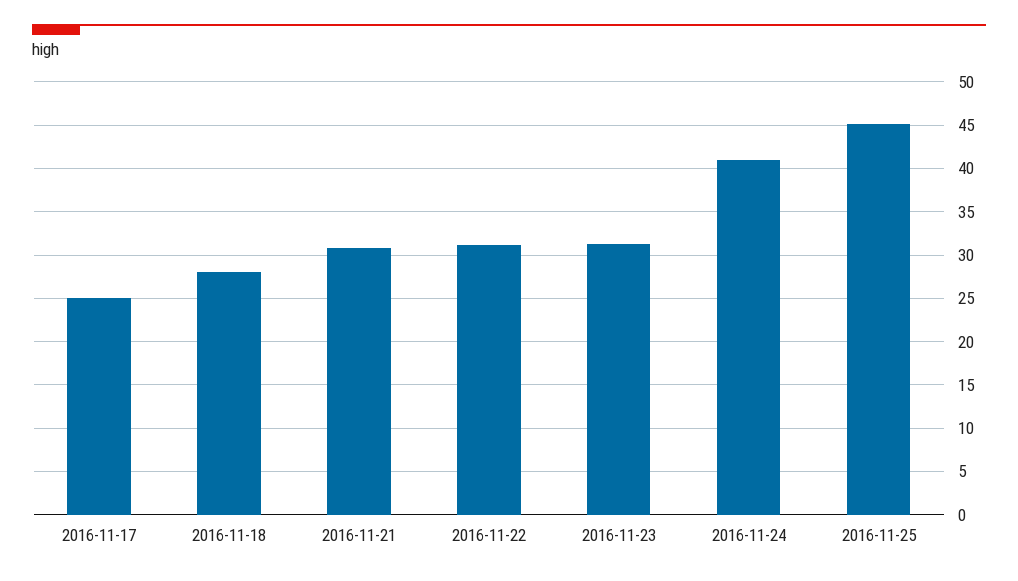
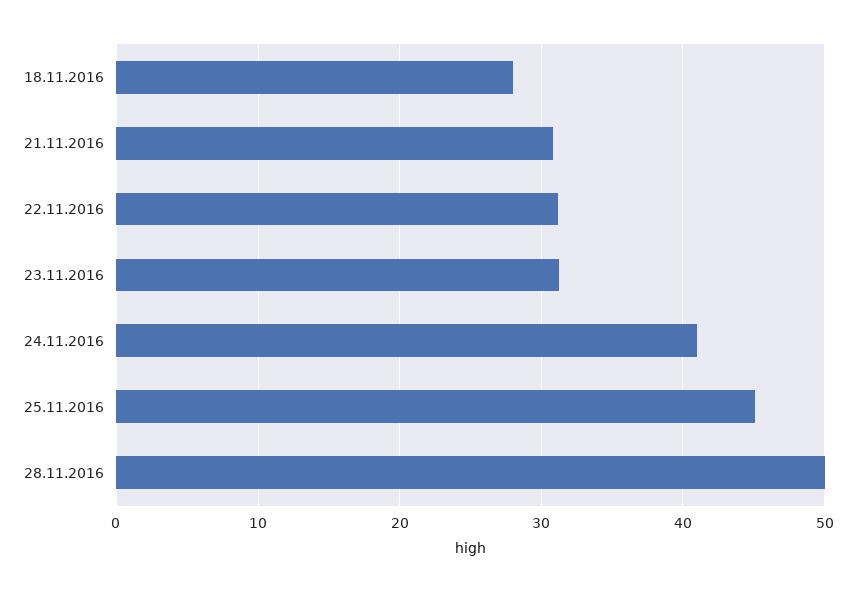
2016-11-17: 25 -> none
28.11.2016: none -> 50

